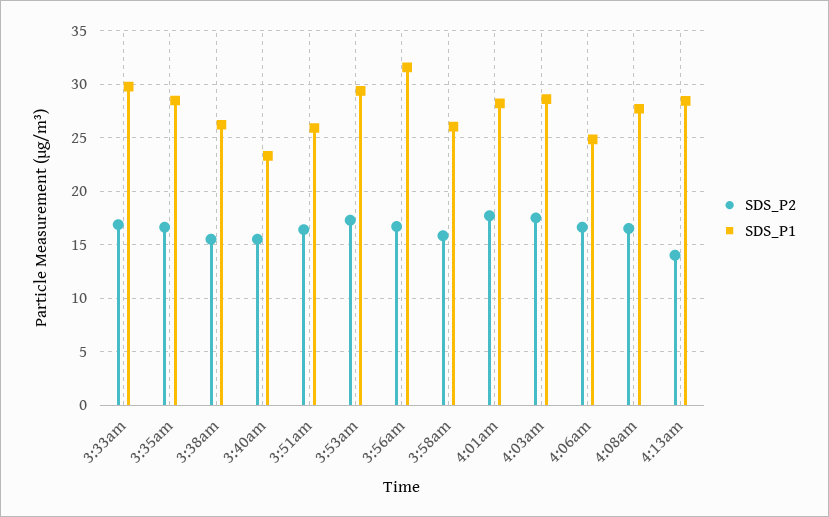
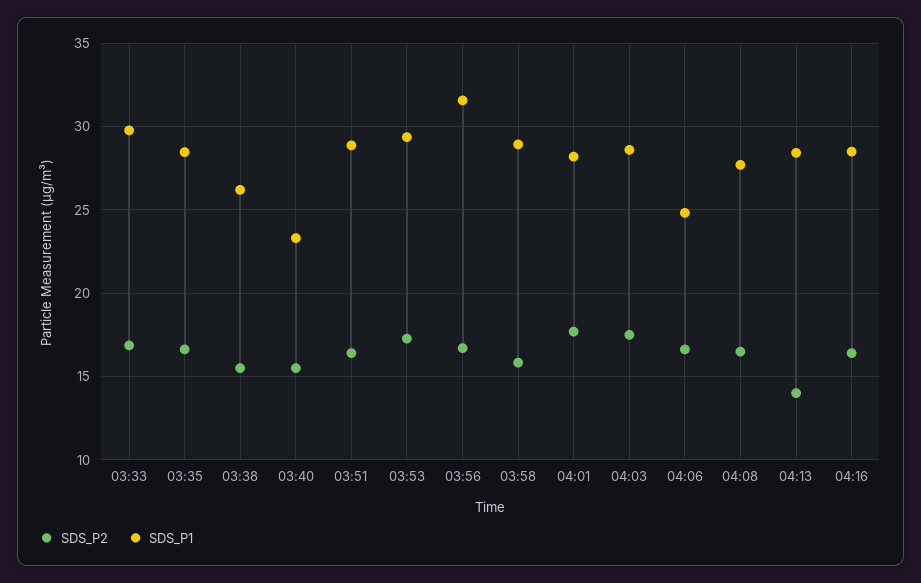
SDS_P1, 3:51am: 26 -> 29
SDS_P1, 3:58am: 26 -> 29
SDS_P2, 04:16: none -> 16.5
SDS_P1, 04:16: none -> 28.5

